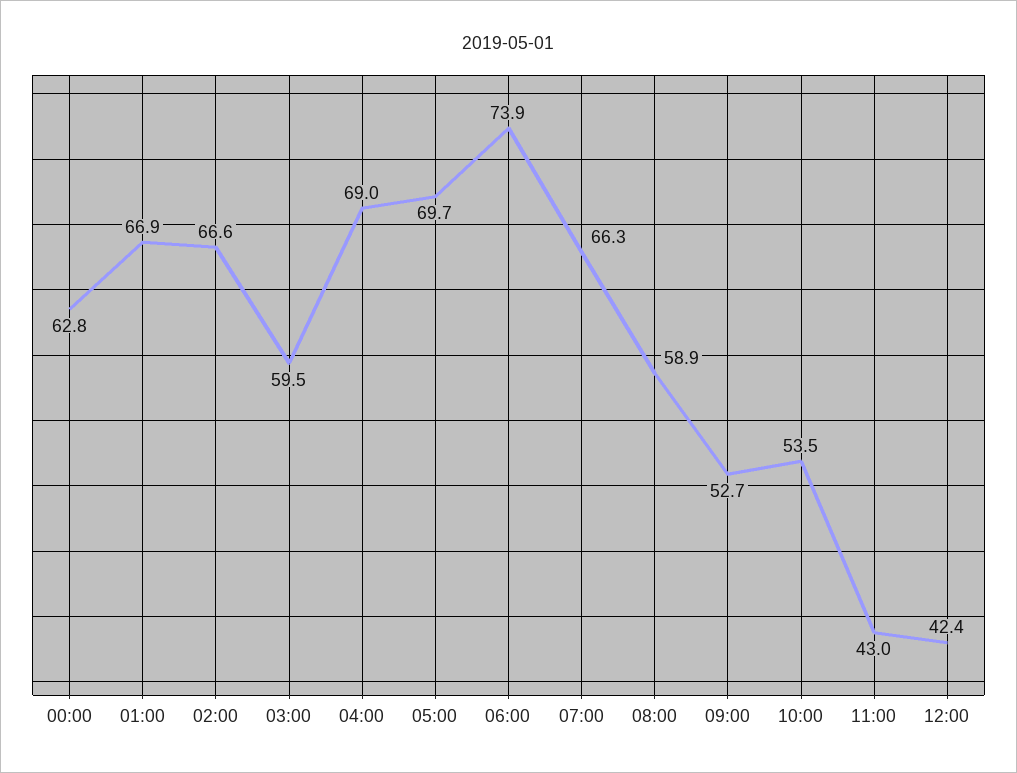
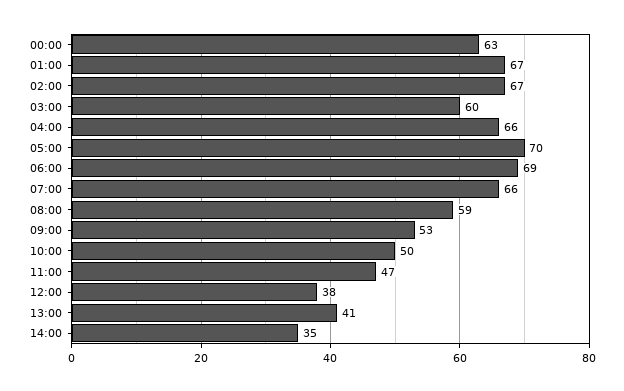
04:00: 69 -> 66
06:00: 73.9 -> 69
10:00: 53.5 -> 50
11:00: 43 -> 47
12:00: 42.4 -> 38
13:00: none -> 41
14:00: none -> 35

